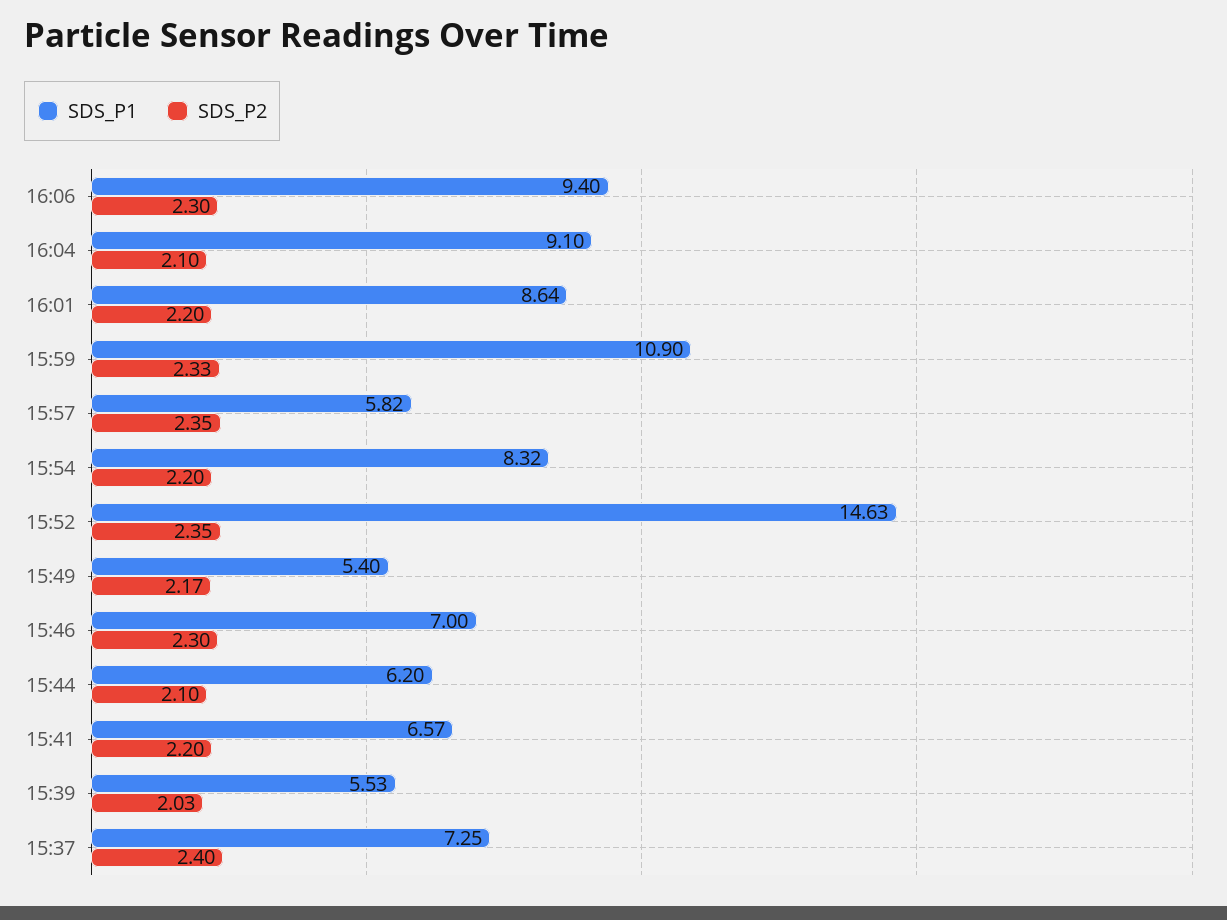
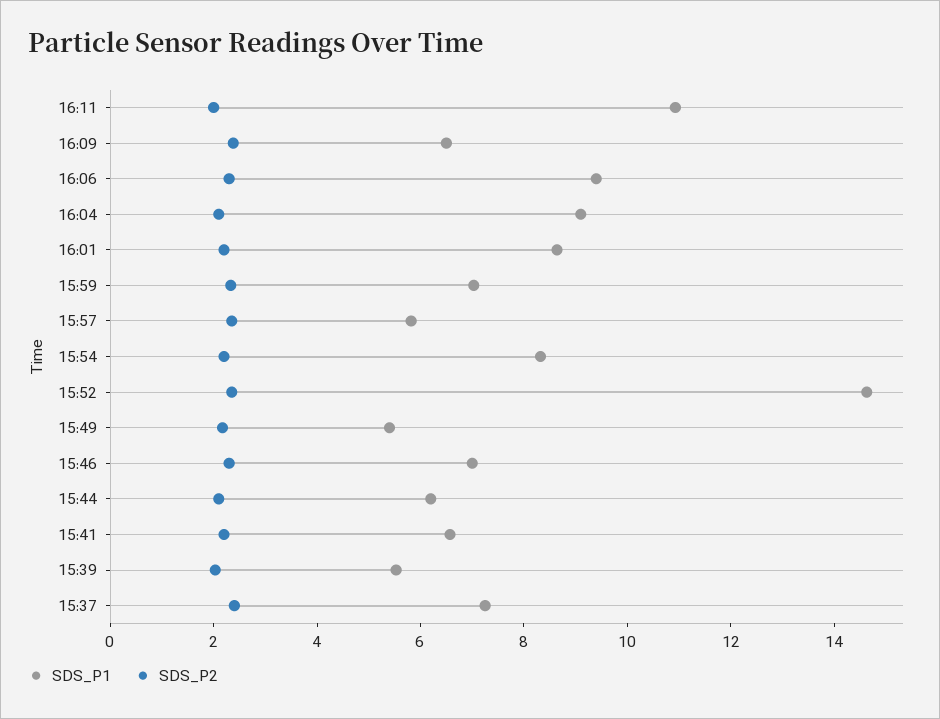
SDS_P1, 15:59: 10.9 -> 7
SDS_P1, 16:11: none -> 11
SDS_P2, 16:11: none -> 2
SDS_P1, 16:09: none -> 6.5
SDS_P2, 16:09: none -> 2.5

